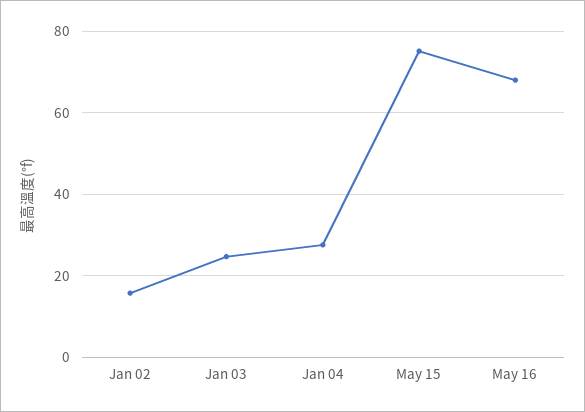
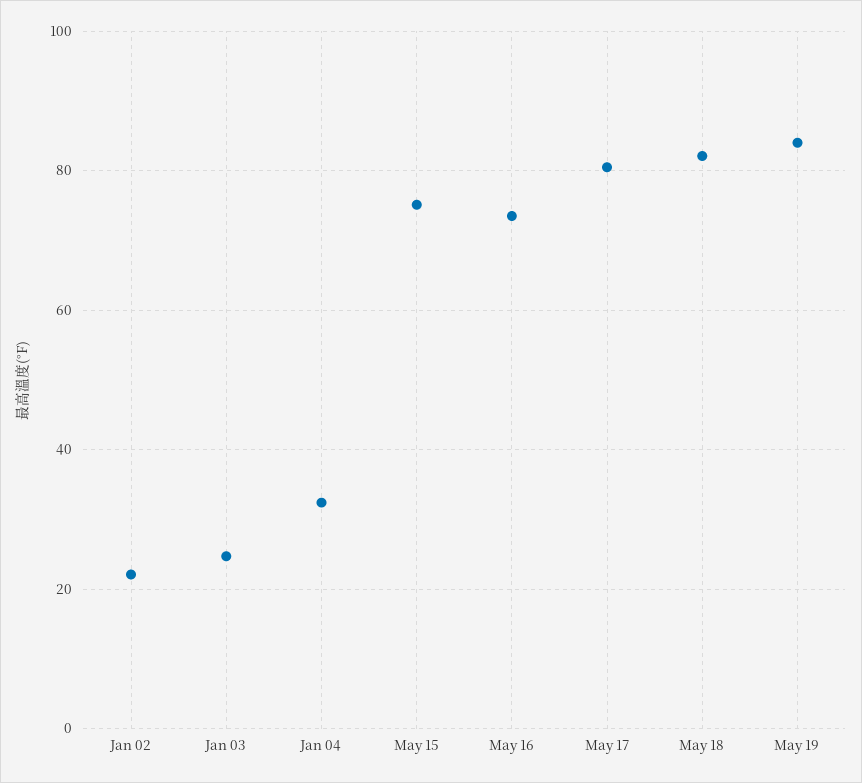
Jan 02: 16 -> 22
Jan 04: 28 -> 32
May 16: 68 -> 74
May 17: none -> 80
May 18: none -> 82
May 19: none -> 84

